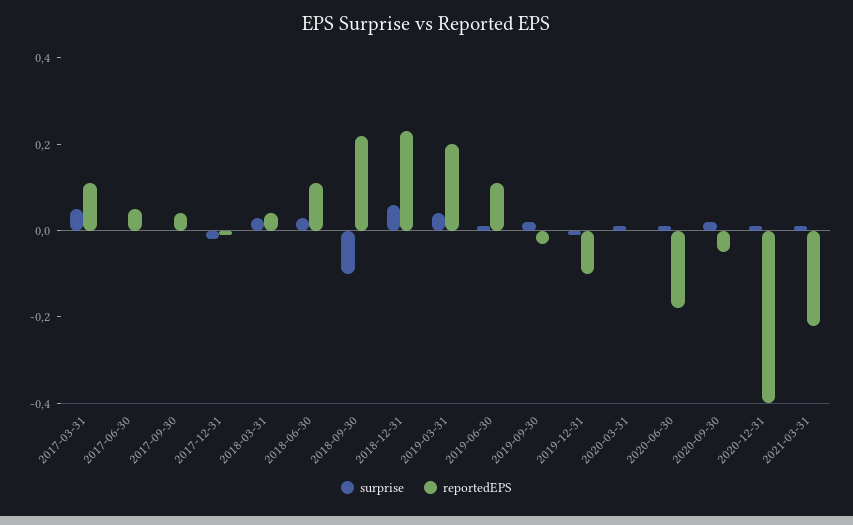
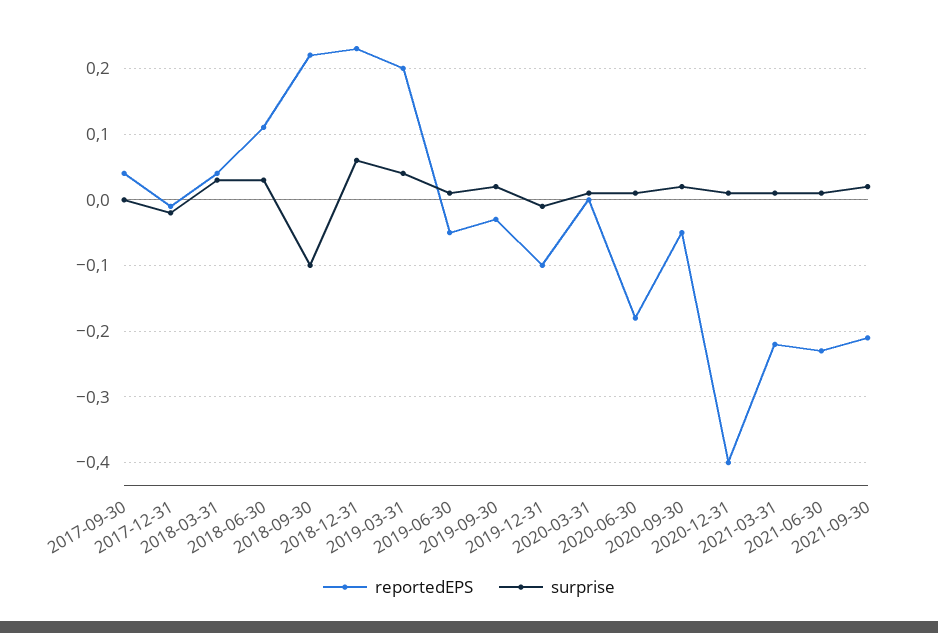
surprise, 2017-03-31: 0.05 -> none
reportedEPS, 2017-03-31: 0.1 -> none
surprise, 2017-06-30: 0 -> none
reportedEPS, 2017-06-30: 0.05 -> none
reportedEPS, 2019-06-30: 0.1 -> -0.05
reportedEPS, 2021-06-30: none -> -0.23
surprise, 2021-06-30: none -> 0.01
reportedEPS, 2021-09-30: none -> -0.21
surprise, 2021-09-30: none -> 0.02

